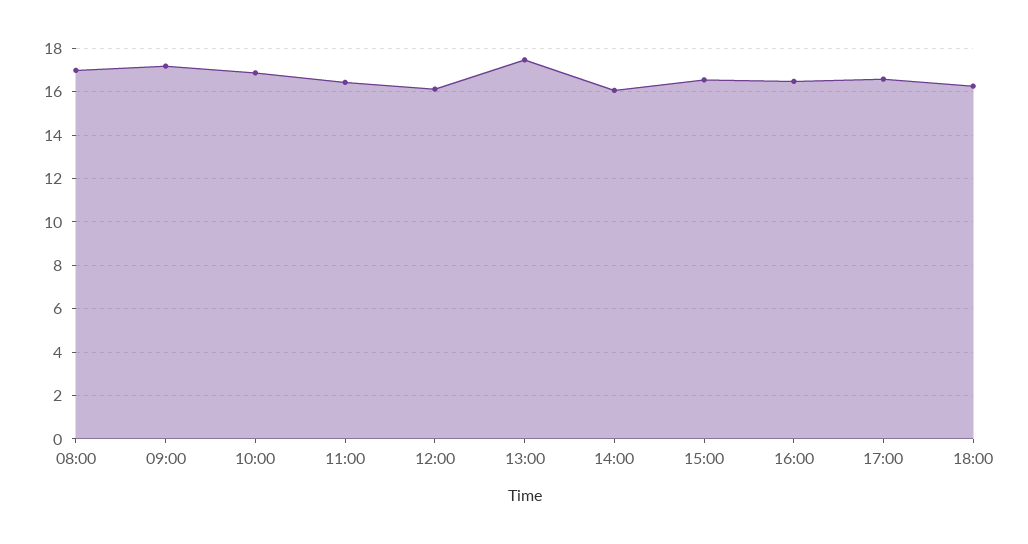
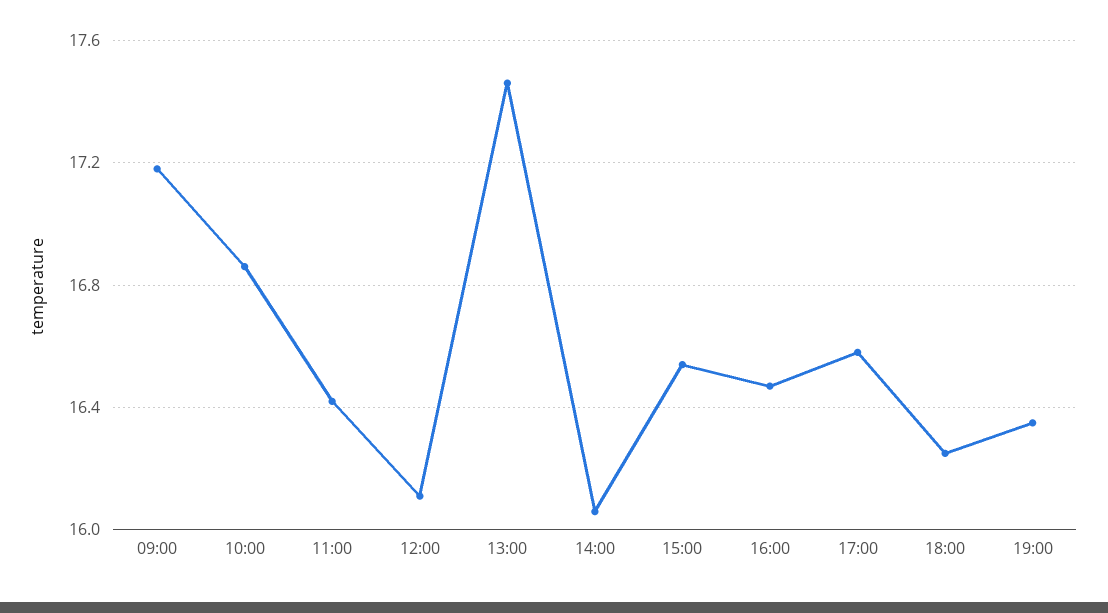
08:00: 17 -> none
19:00: none -> 16.35

